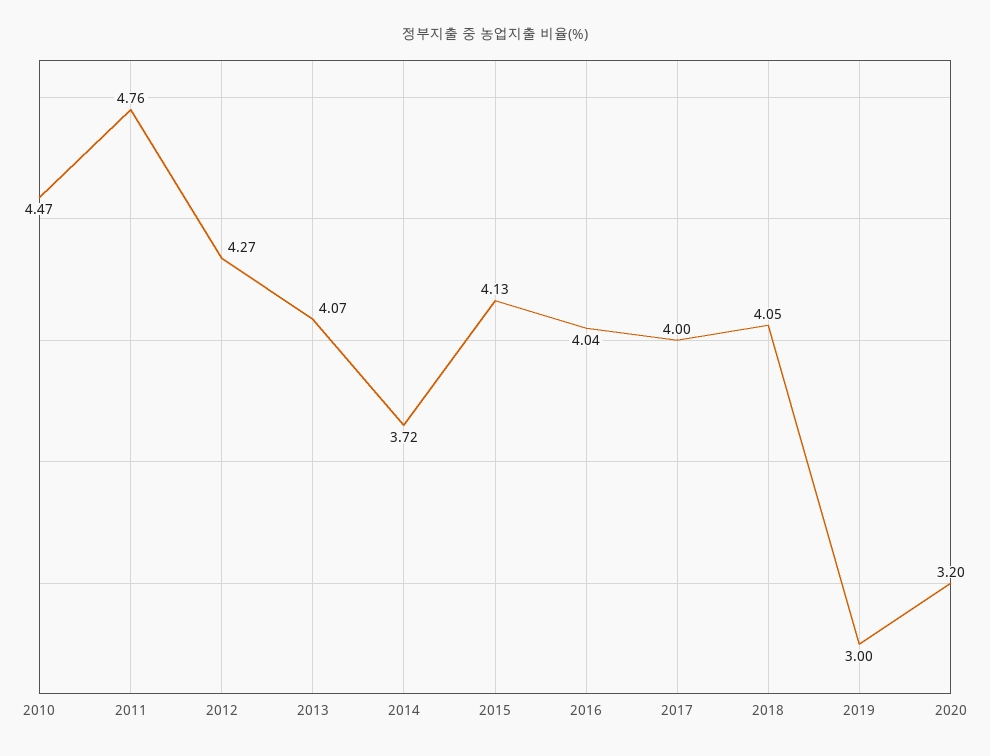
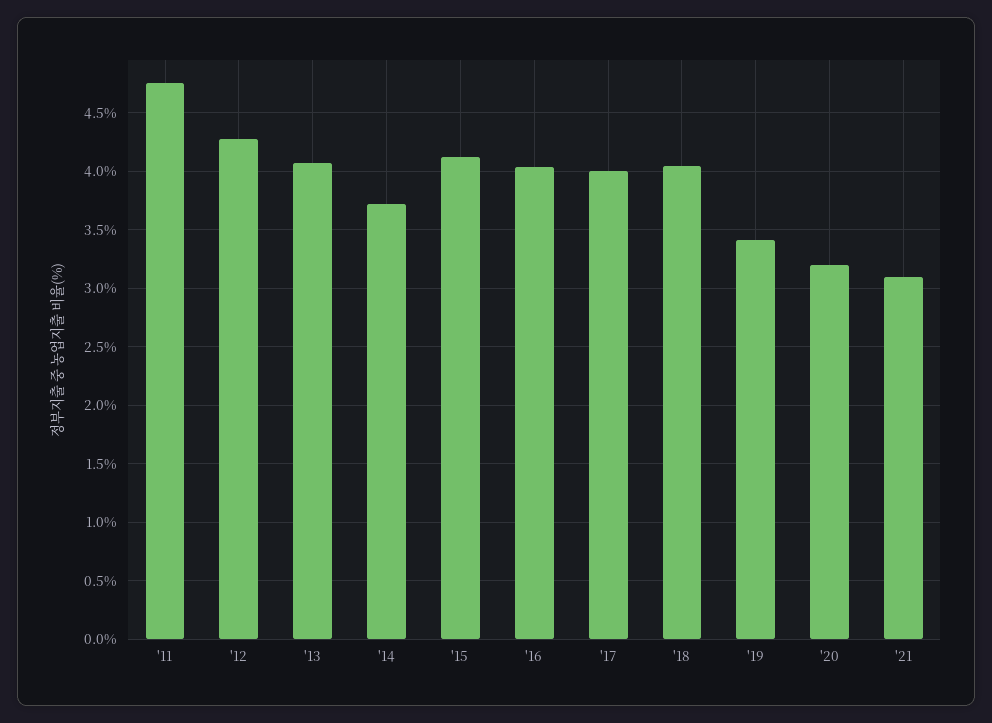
2010: 4.47 -> none
2019: 3 -> 3.4
'21: none -> 3.1

